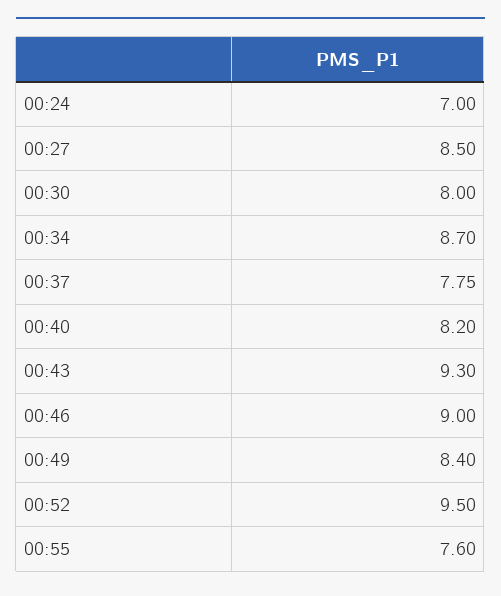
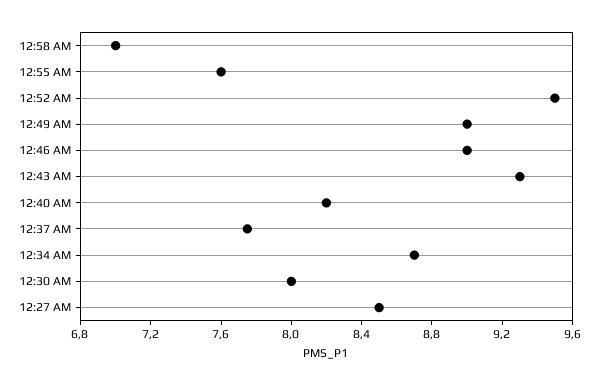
00:24: 7 -> none
00:49: 8.4 -> 9
12:58 AM: none -> 7

